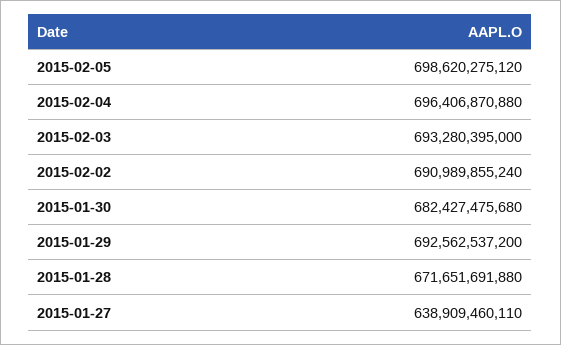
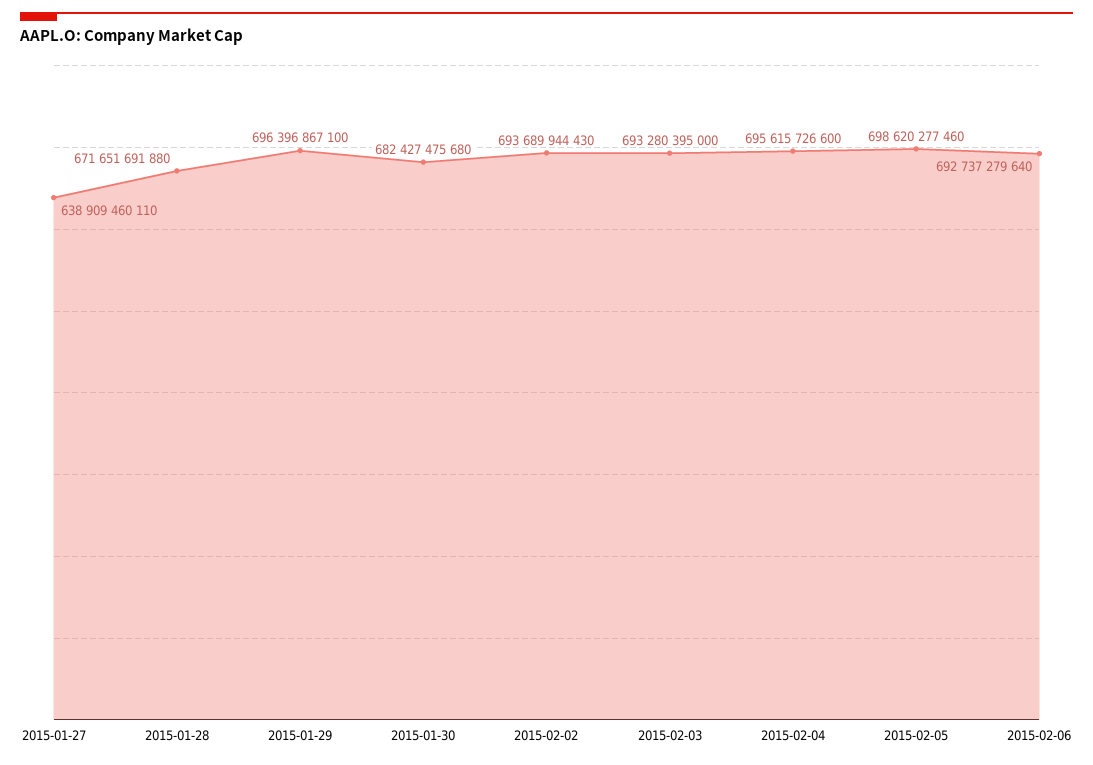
2015-02-05: 698620275120 -> 698620277460
2015-02-04: 696406870880 -> 695615726600
2015-02-02: 690989855240 -> 693689944430
2015-01-29: 692562537200 -> 696396867100
2015-02-06: none -> 692737279640

